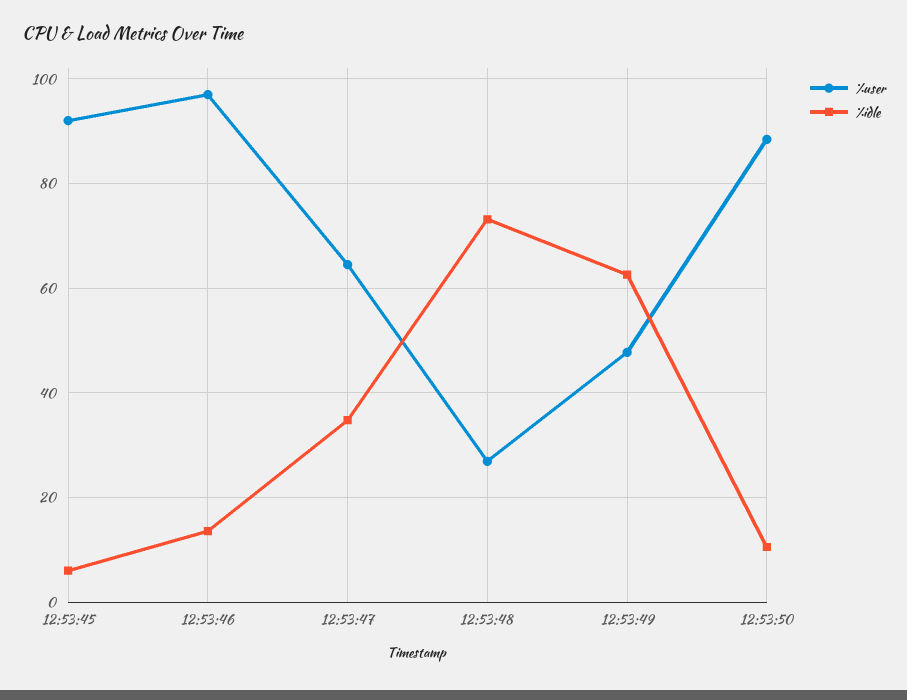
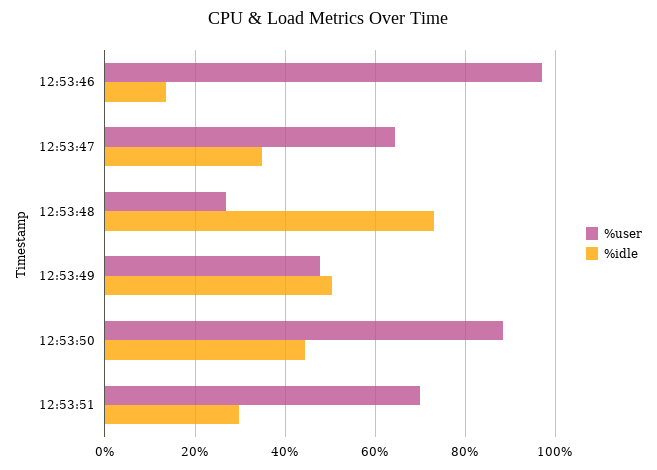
%user, 12:53:45: 92 -> none
%idle, 12:53:45: 6 -> none
%idle, 12:53:49: 62 -> 50
%idle, 12:53:50: 10 -> 44
%user, 12:53:51: none -> 70
%idle, 12:53:51: none -> 30

